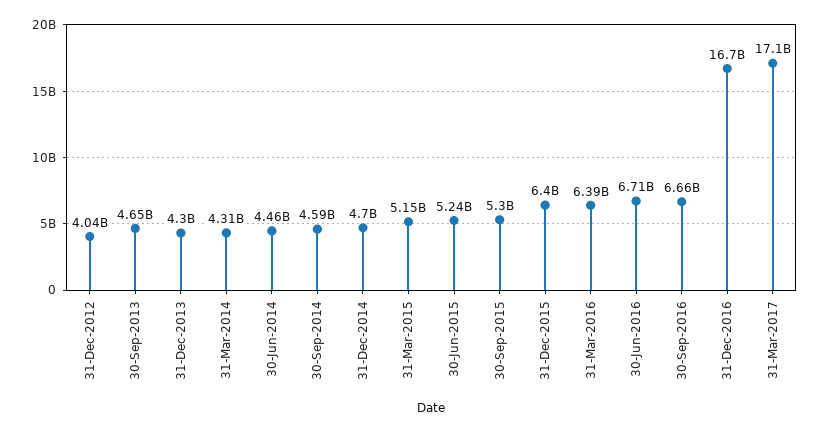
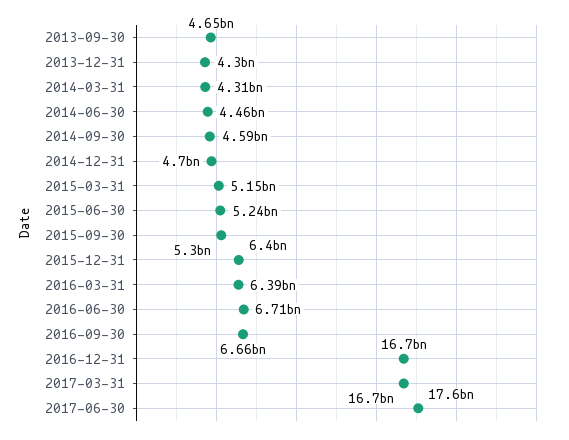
31-Dec-2012: 4040000000 -> none
31-Mar-2017: 17100000000 -> 16700000000
2017-06-30: none -> 17600000000

